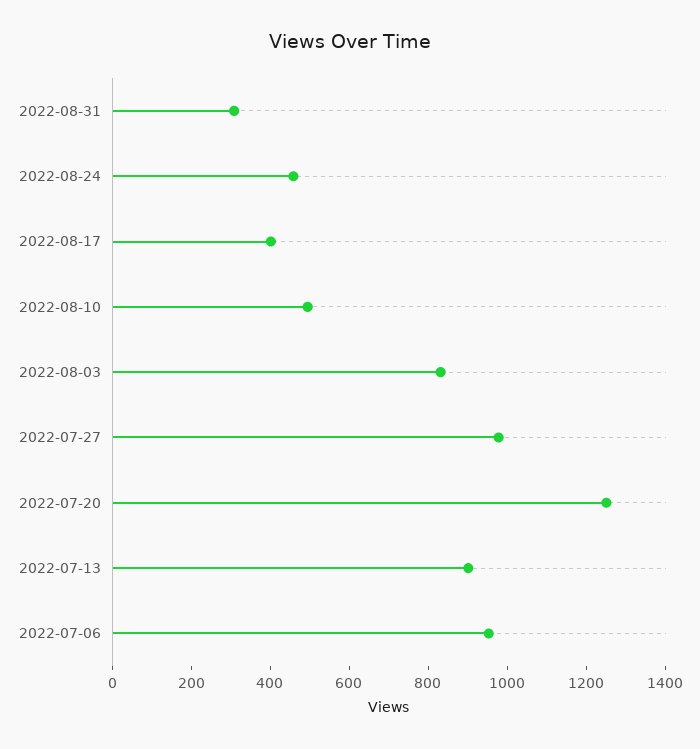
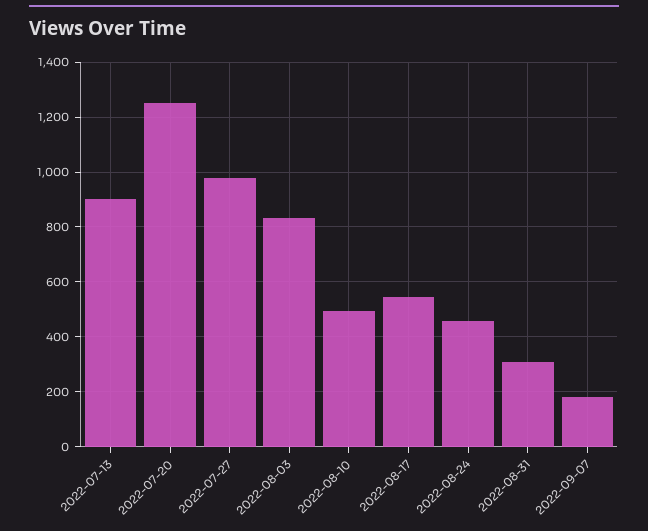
2022-08-17: 400 -> 550
2022-07-06: 950 -> none
2022-09-07: none -> 175

